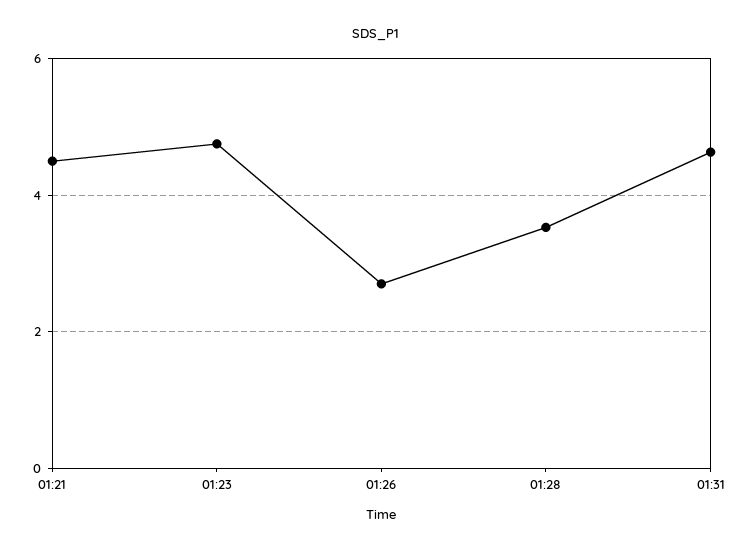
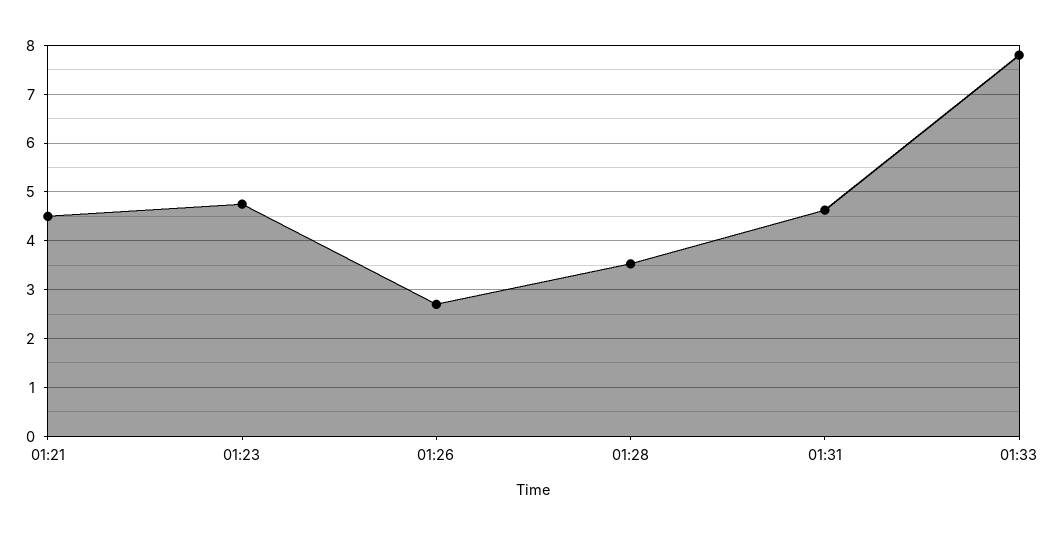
01:33: none -> 7.8

